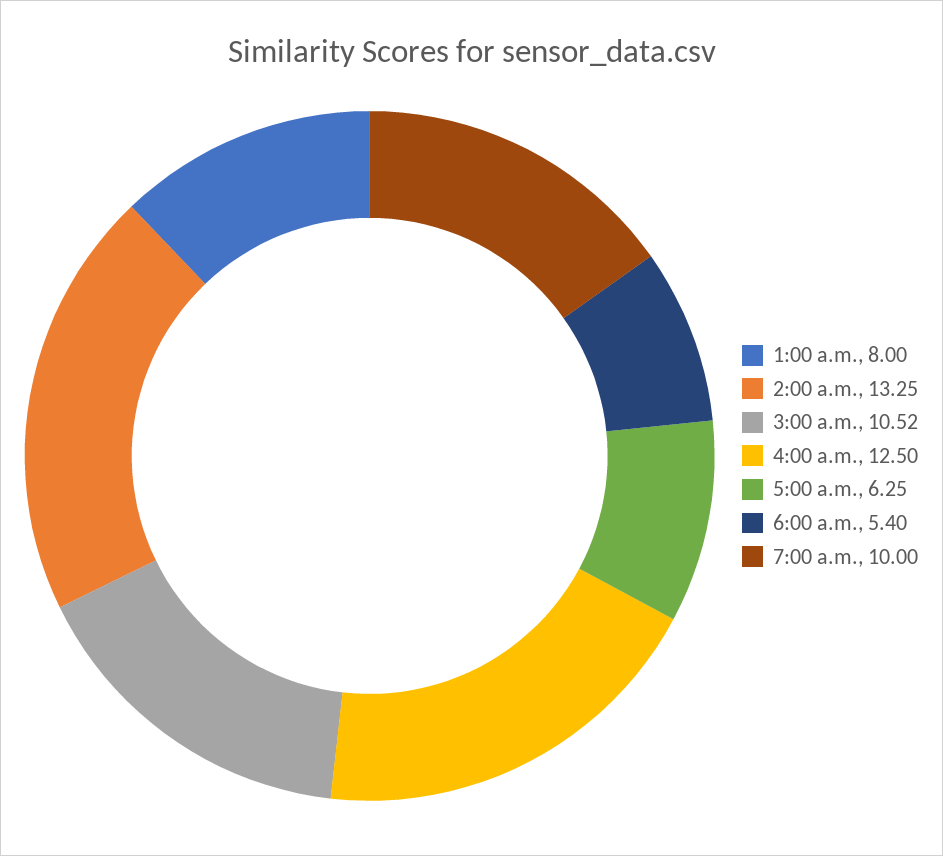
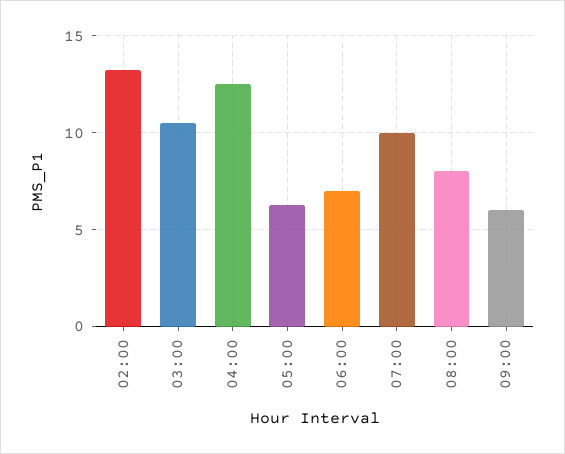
1:00 a.m.: 8 -> none
6:00 a.m.: 5.4 -> 7
08:00: none -> 8
09:00: none -> 6

